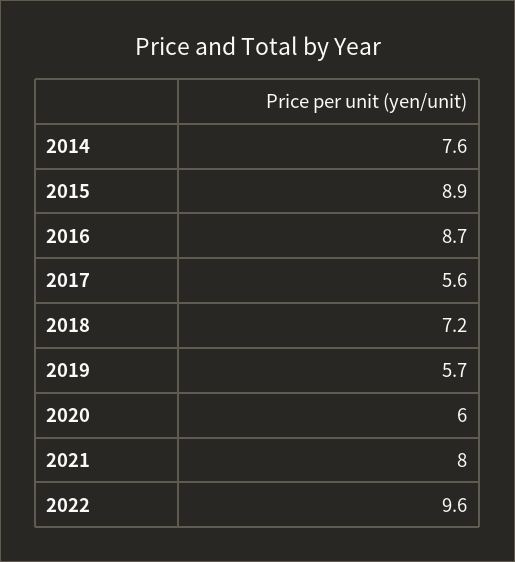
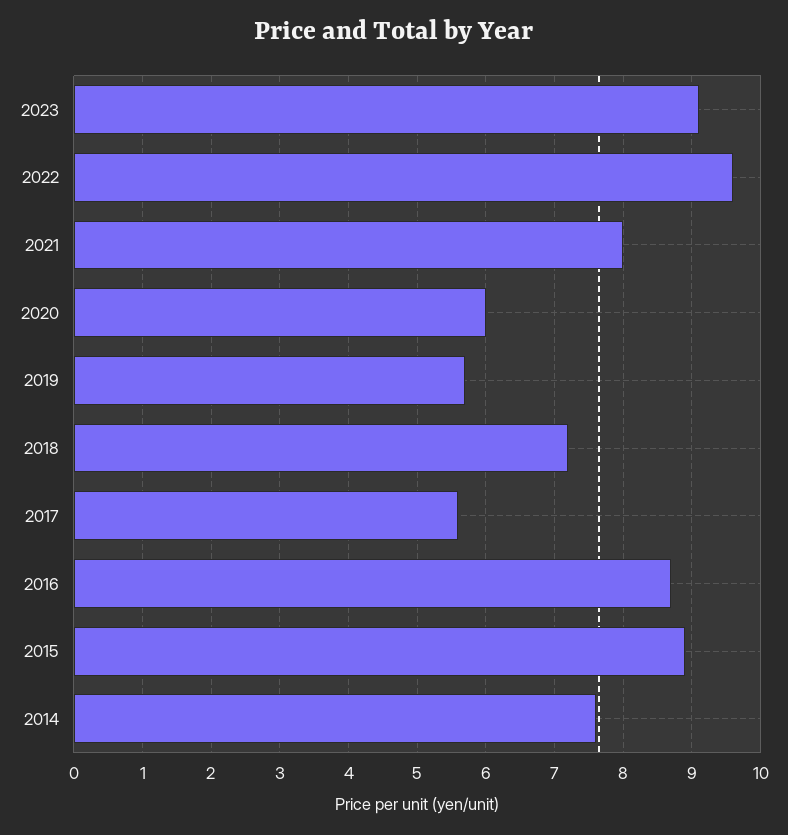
2023: none -> 9.1

